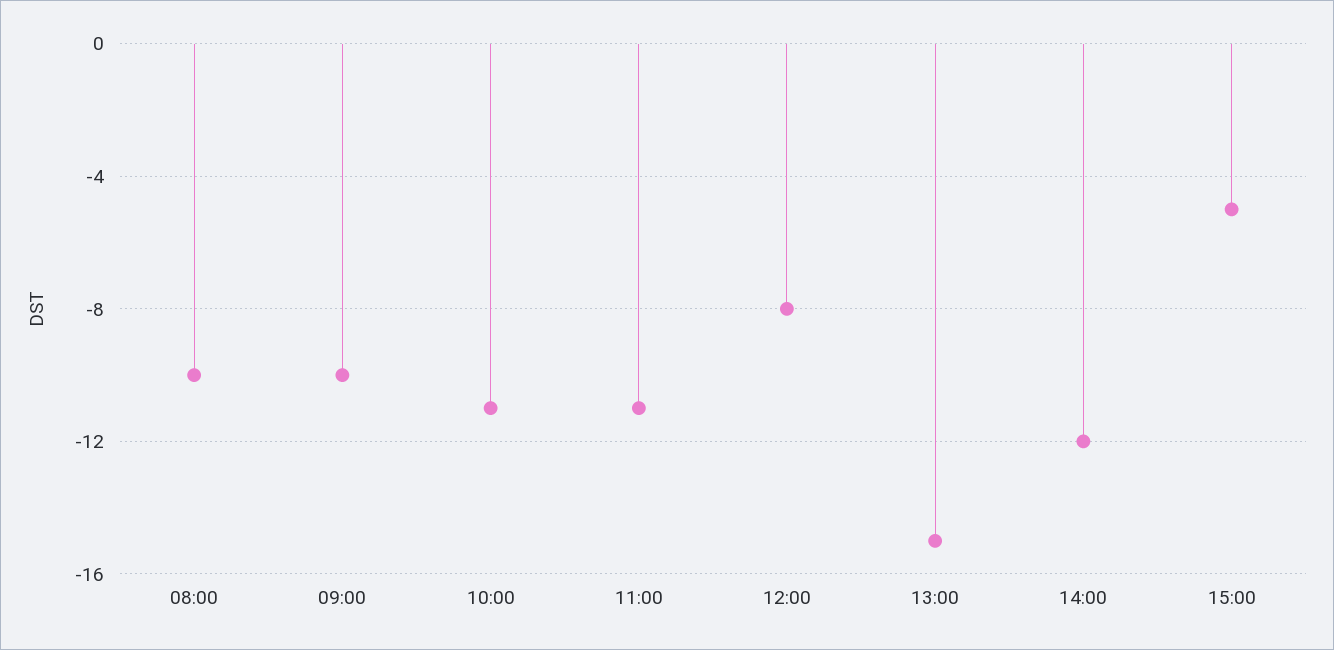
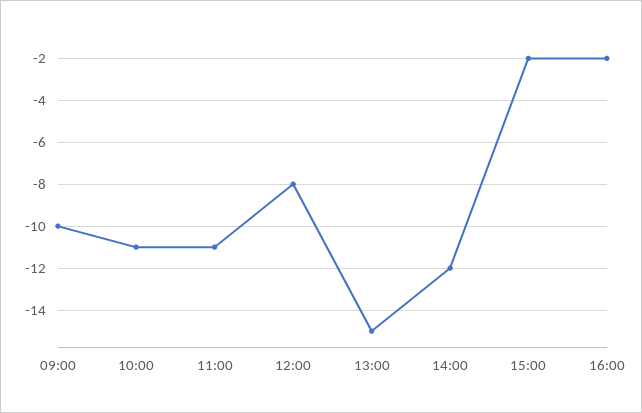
08:00: -10 -> none
15:00: -5 -> -2
16:00: none -> -2

